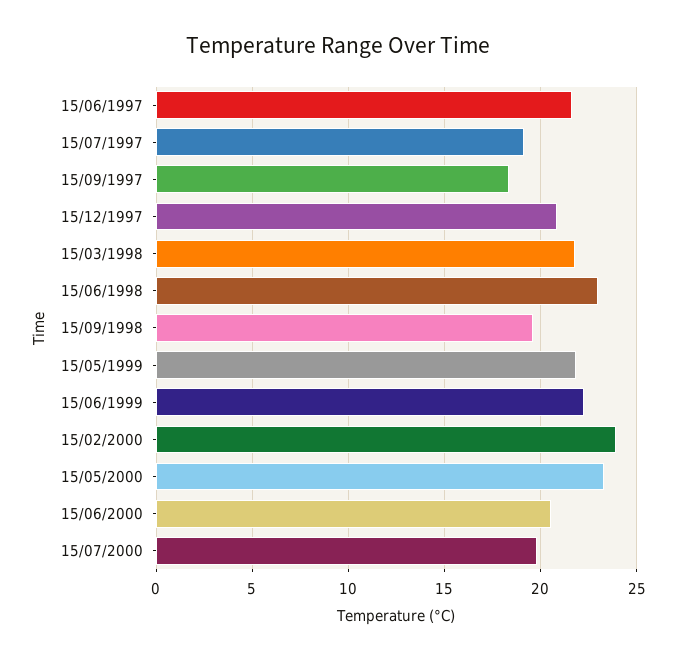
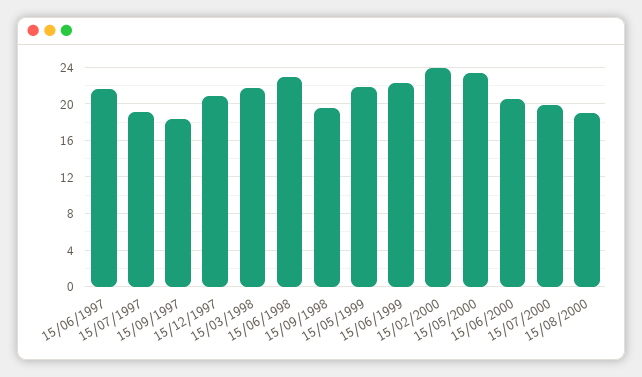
15/08/2000: none -> 19

